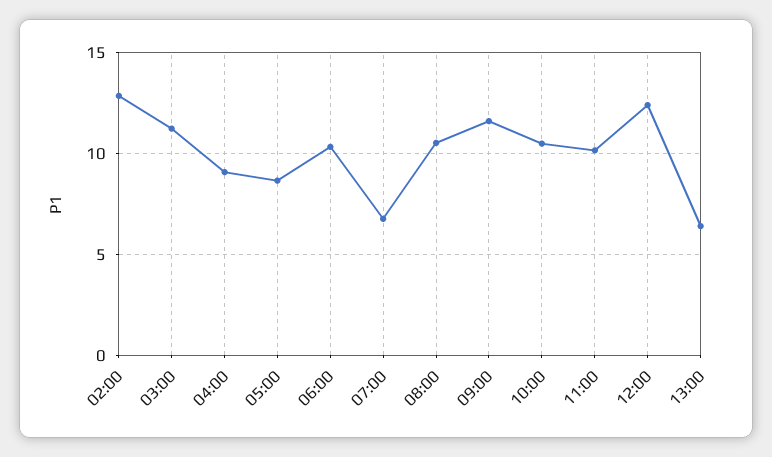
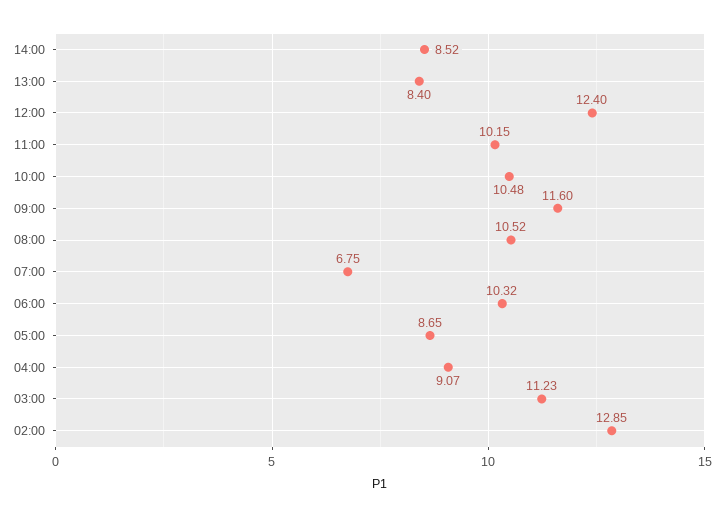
13:00: 6.5 -> 8.4
14:00: none -> 8.52

